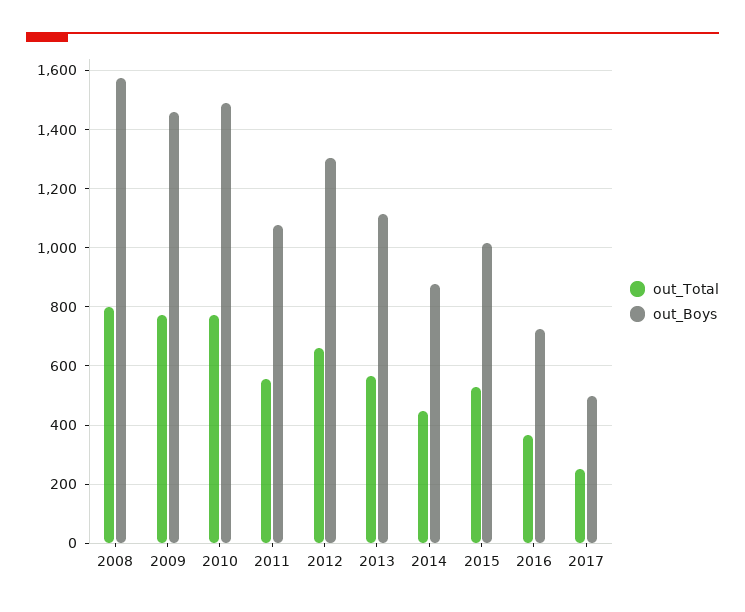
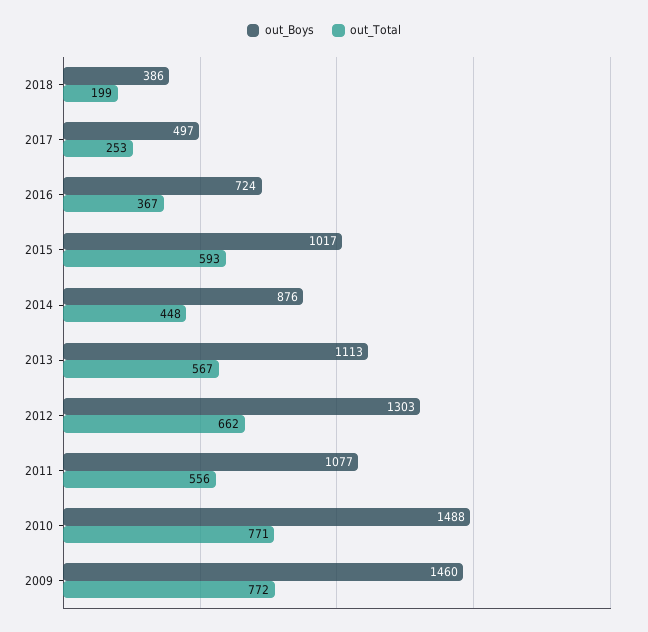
out_Total, 2008: 800 -> none
out_Boys, 2008: 1575 -> none
out_Total, 2015: 525 -> 593
out_Boys, 2018: none -> 386
out_Total, 2018: none -> 199

